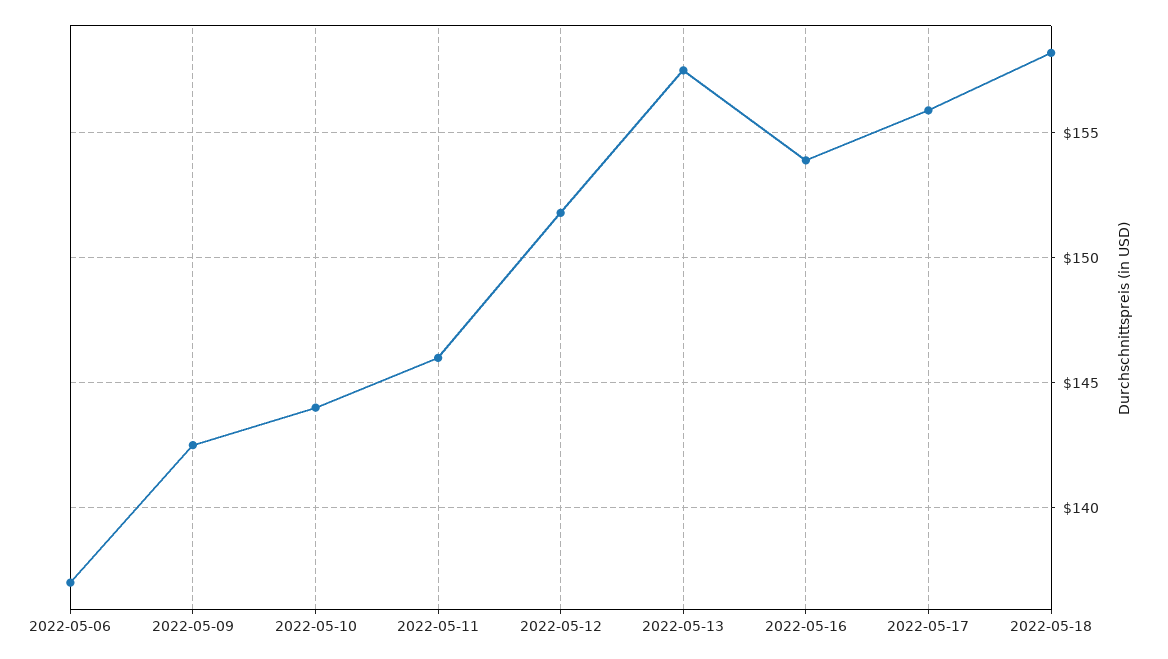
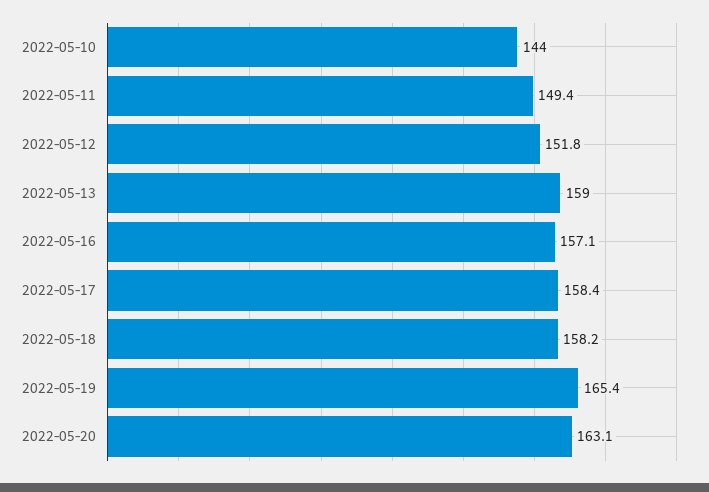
2022-05-06: 137 -> none
2022-05-09: 142.5 -> none
2022-05-11: 146 -> 149.4
2022-05-13: 157.5 -> 159
2022-05-16: 154 -> 157.1
2022-05-17: 156 -> 158.4
2022-05-19: none -> 165.4
2022-05-20: none -> 163.1

